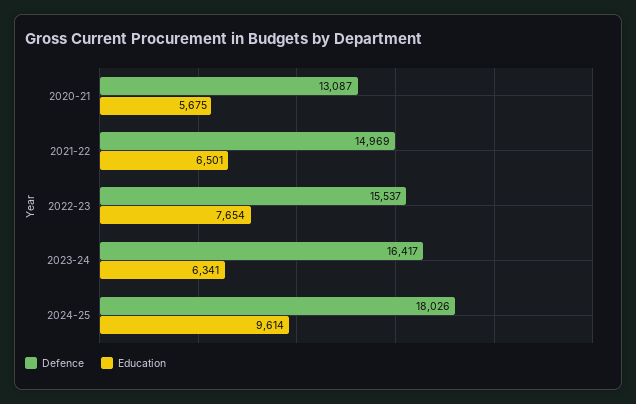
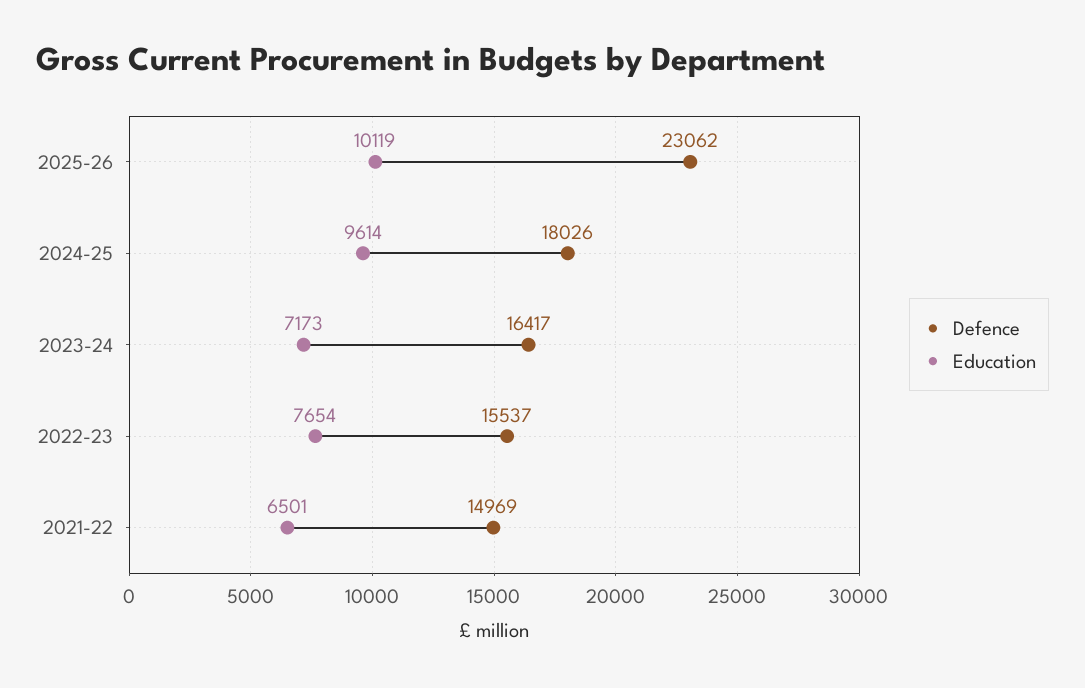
Defence, 2020-21: 13087 -> none
Education, 2020-21: 5675 -> none
Education, 2023-24: 6341 -> 7173
Defence, 2025-26: none -> 23062
Education, 2025-26: none -> 10119

